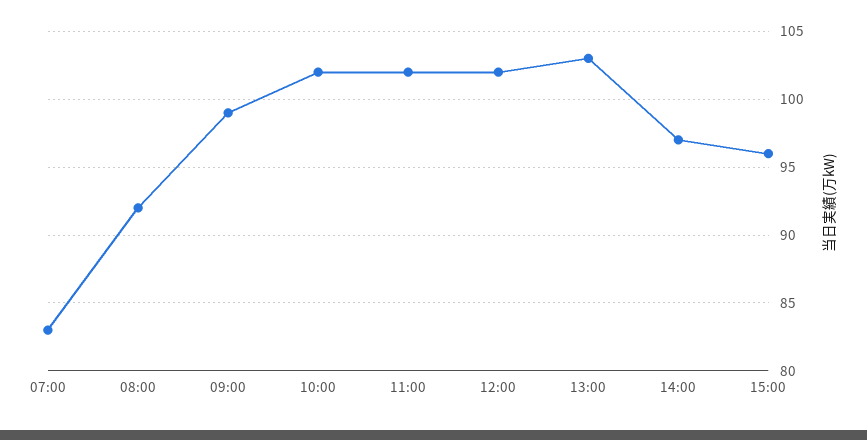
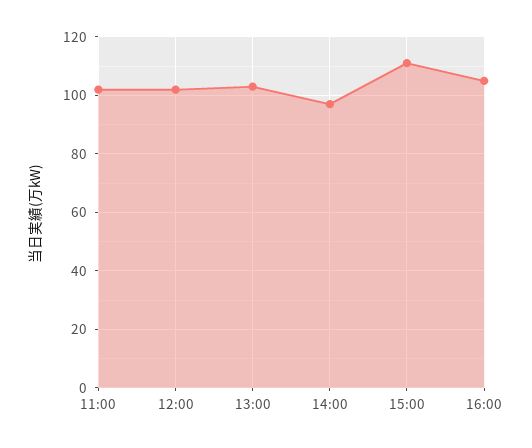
07:00: 83 -> none
08:00: 92 -> none
09:00: 99 -> none
10:00: 102 -> none
15:00: 96 -> 110
16:00: none -> 105

